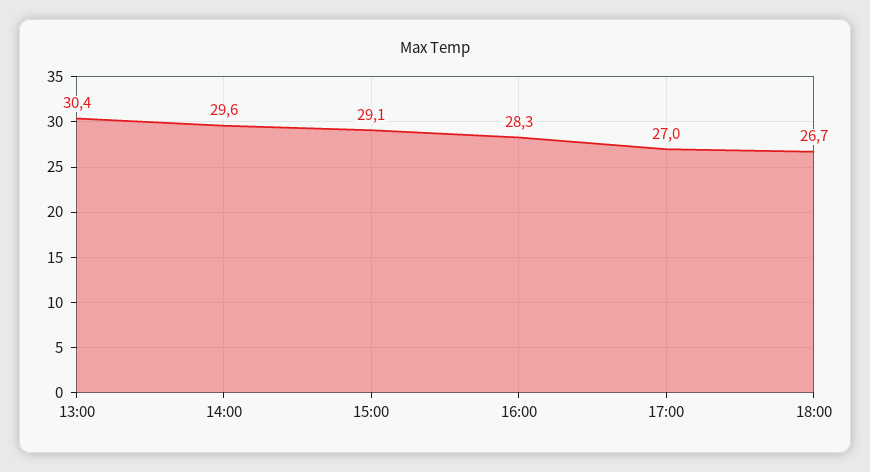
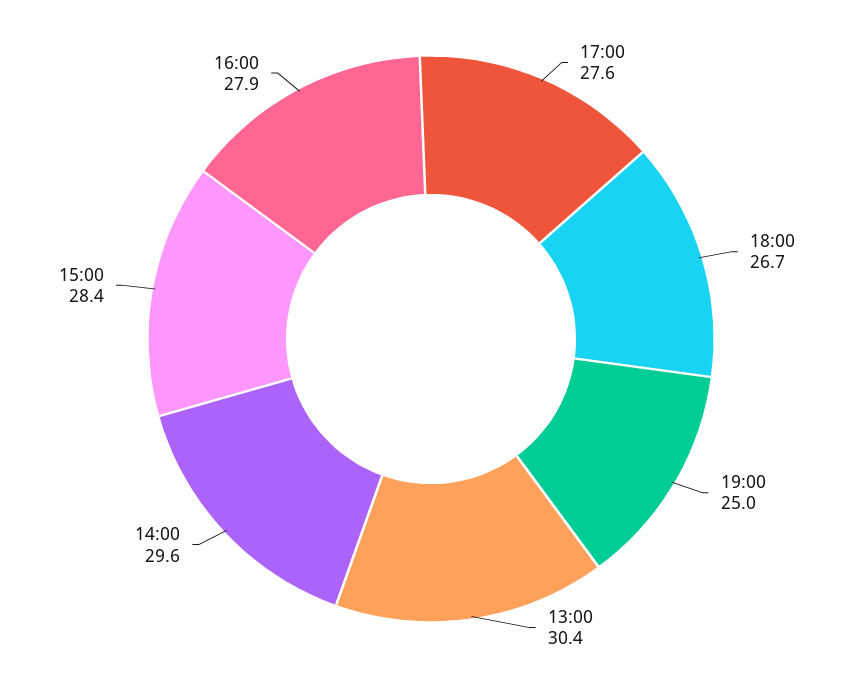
15:00: 29.1 -> 28.4
16:00: 28.3 -> 27.9
17:00: 27 -> 27.6
19:00: none -> 25

